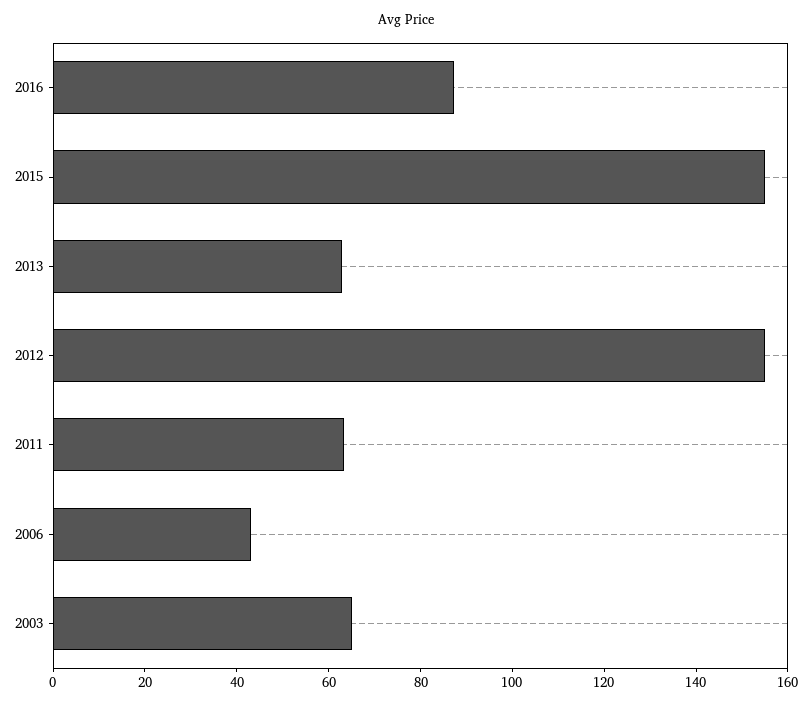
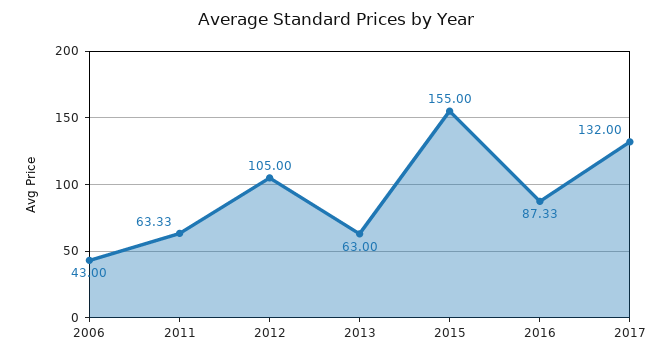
2012: 155 -> 105
2003: 65 -> none
2017: none -> 132

